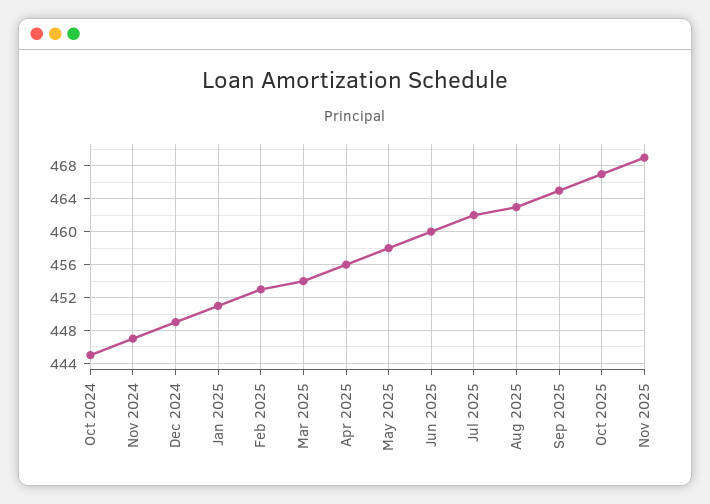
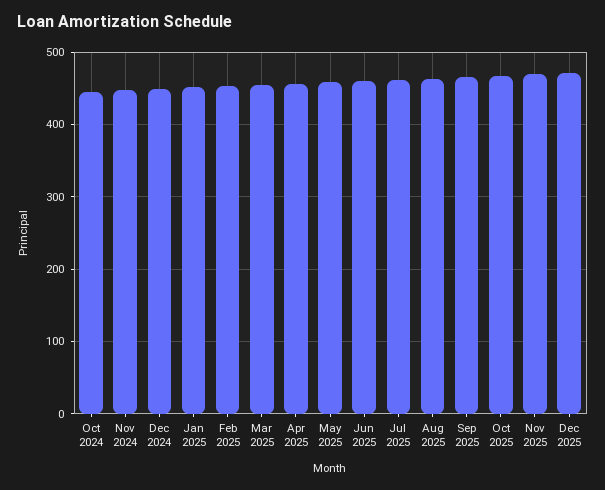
Dec 2025: none -> 470

